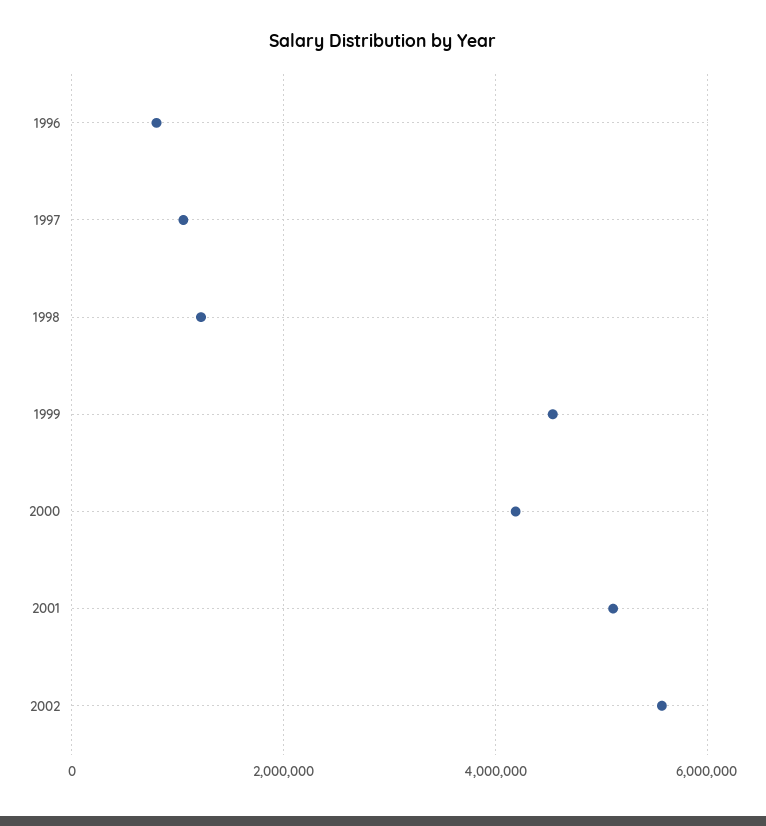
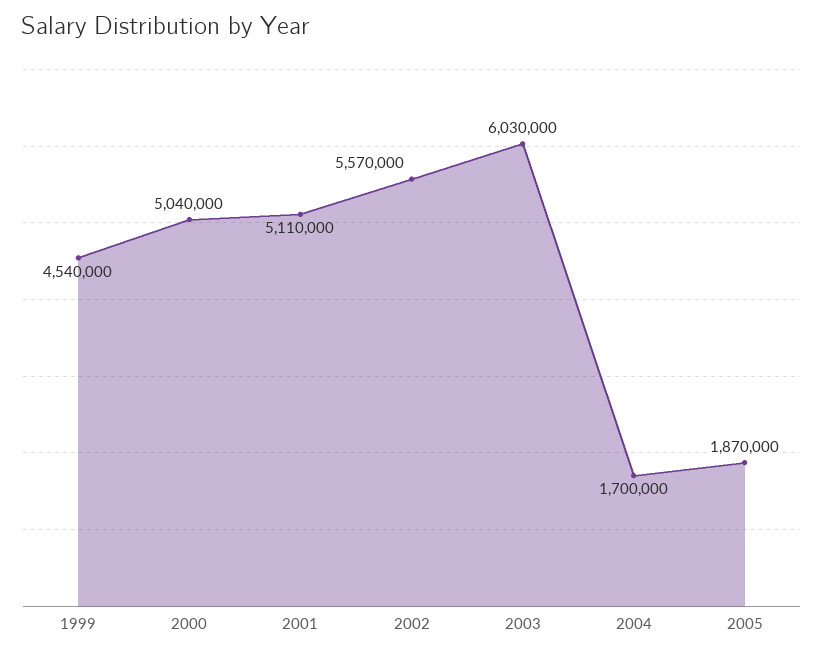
1996: 800000 -> none
1997: 1000000 -> none
1998: 1200000 -> none
2000: 4200000 -> 5040000
2003: none -> 6030000
2004: none -> 1700000
2005: none -> 1870000

